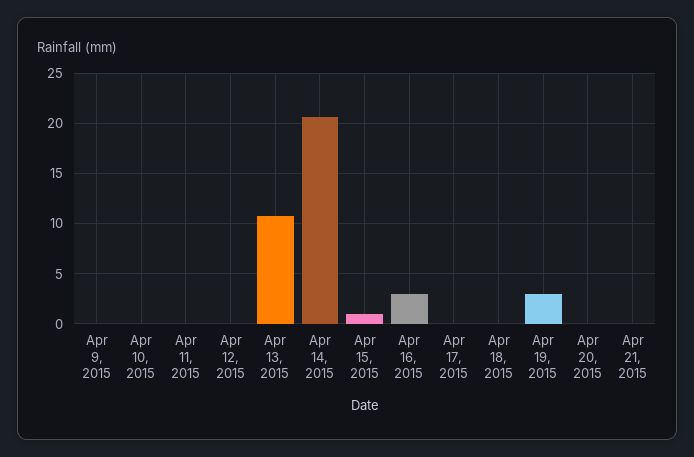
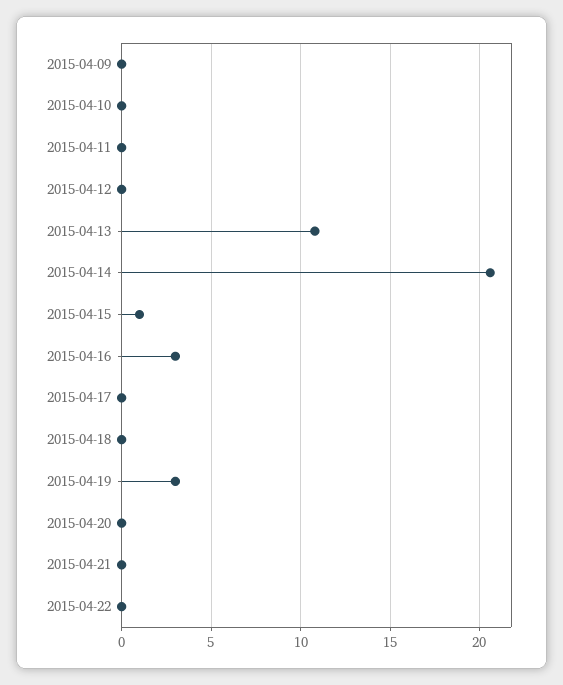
2015-04-22: none -> 0

